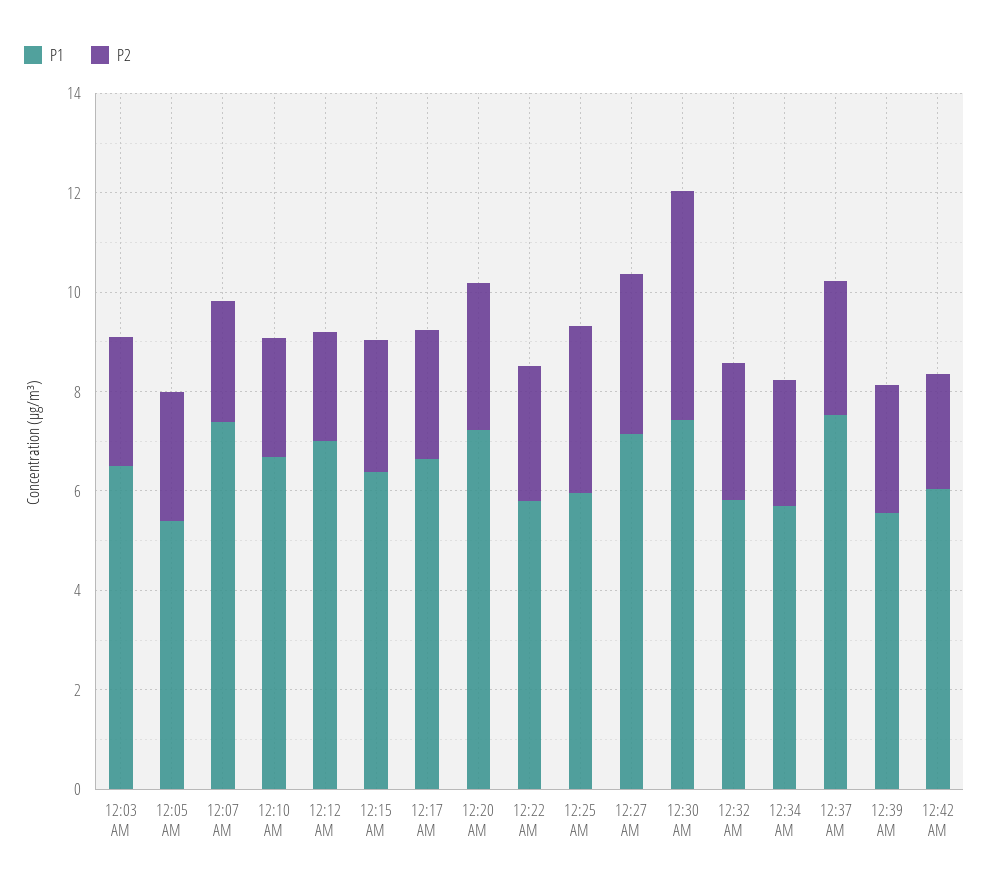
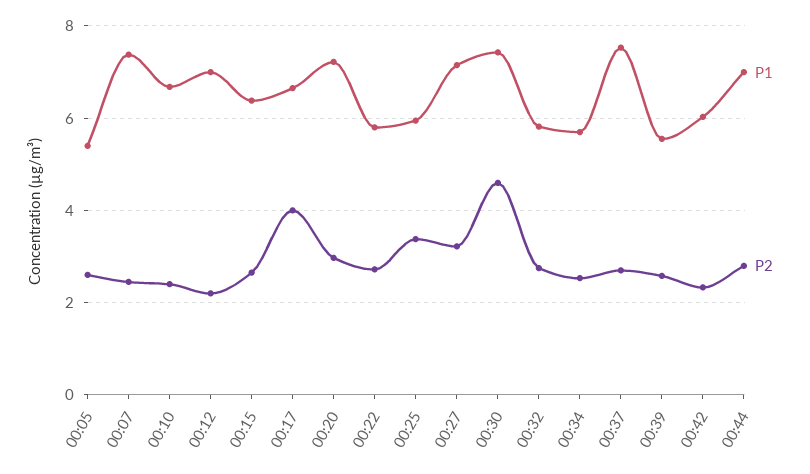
P1, 12:03 AM: 6.5 -> none
P2, 12:03 AM: 2.5 -> none
P2, 12:17 AM: 2.5 -> 4
P1, 00:44: none -> 7
P2, 00:44: none -> 2.8

